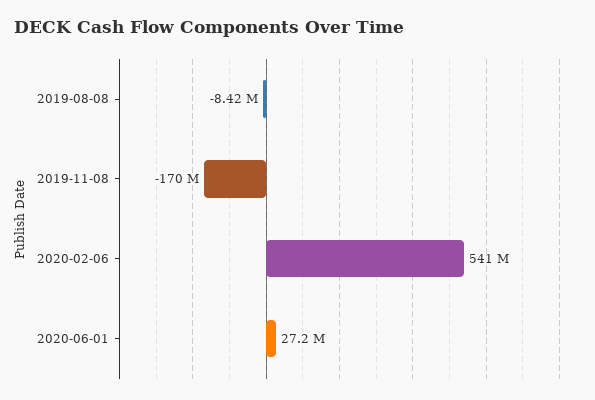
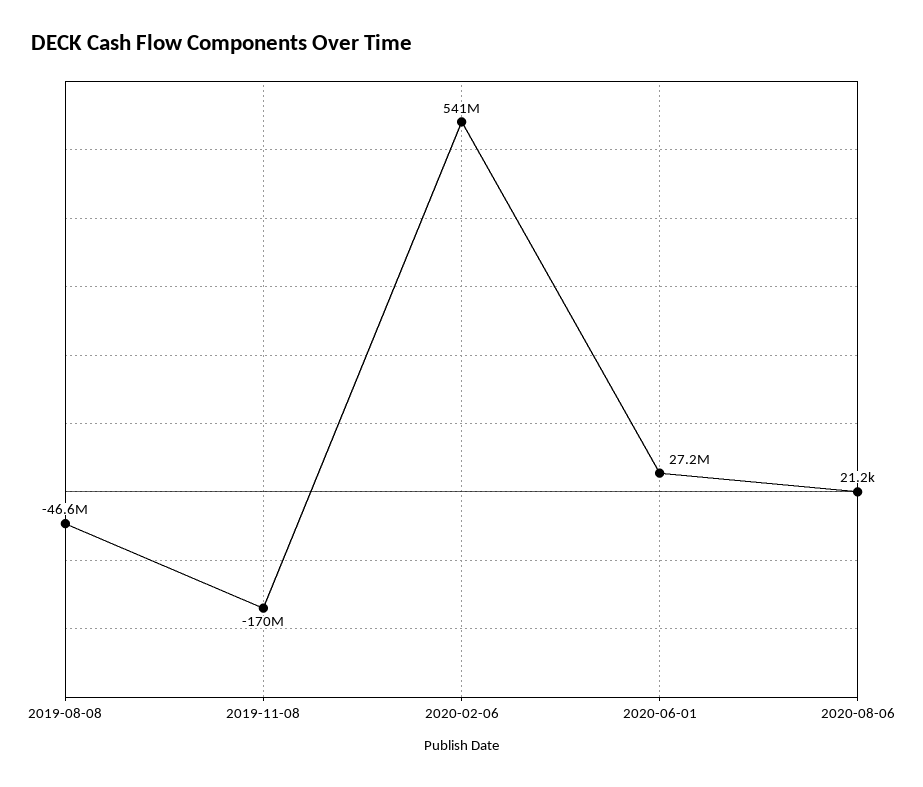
2019-08-08: -8420000 -> -46600000
2020-08-06: none -> 21200

